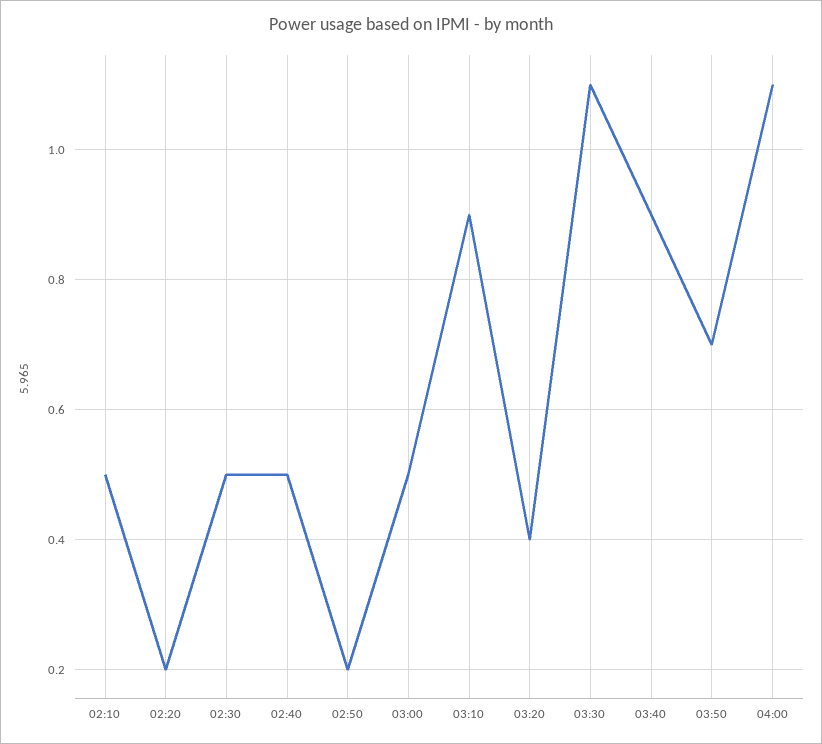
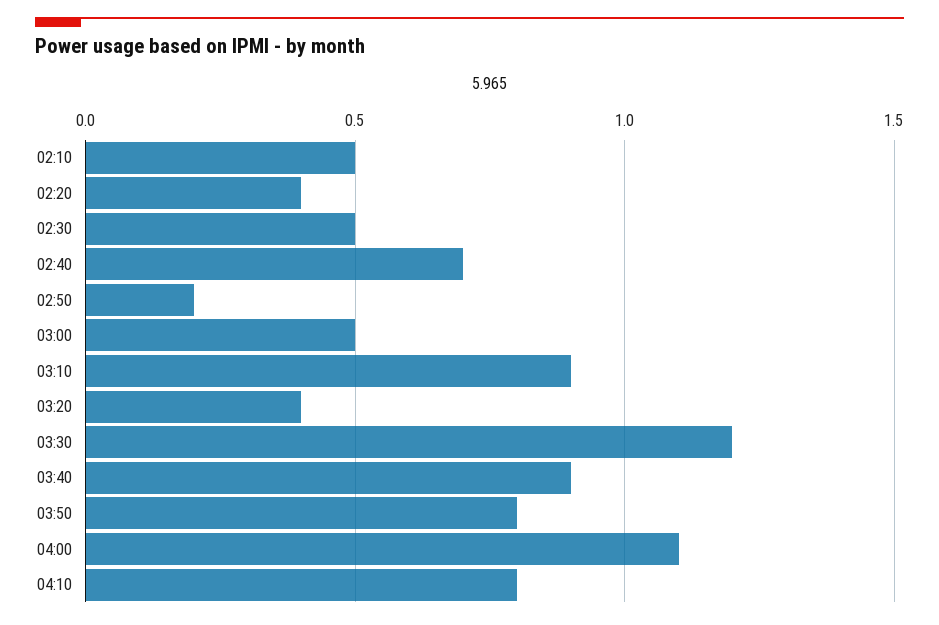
02:20: 0.2 -> 0.4
02:40: 0.5 -> 0.7
03:30: 1.1 -> 1.2
03:50: 0.7 -> 0.8
04:10: none -> 0.8

